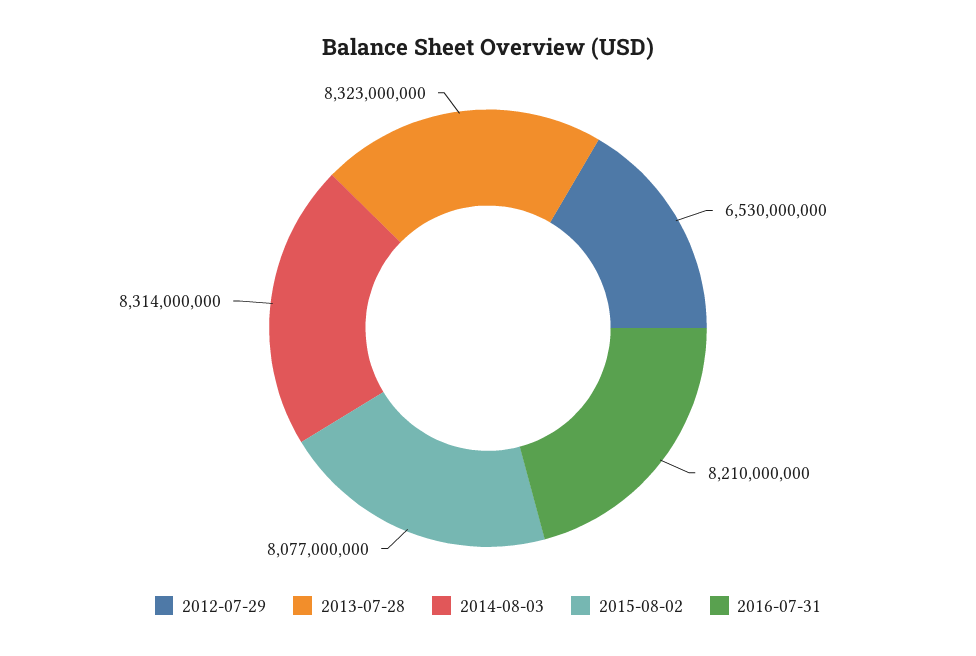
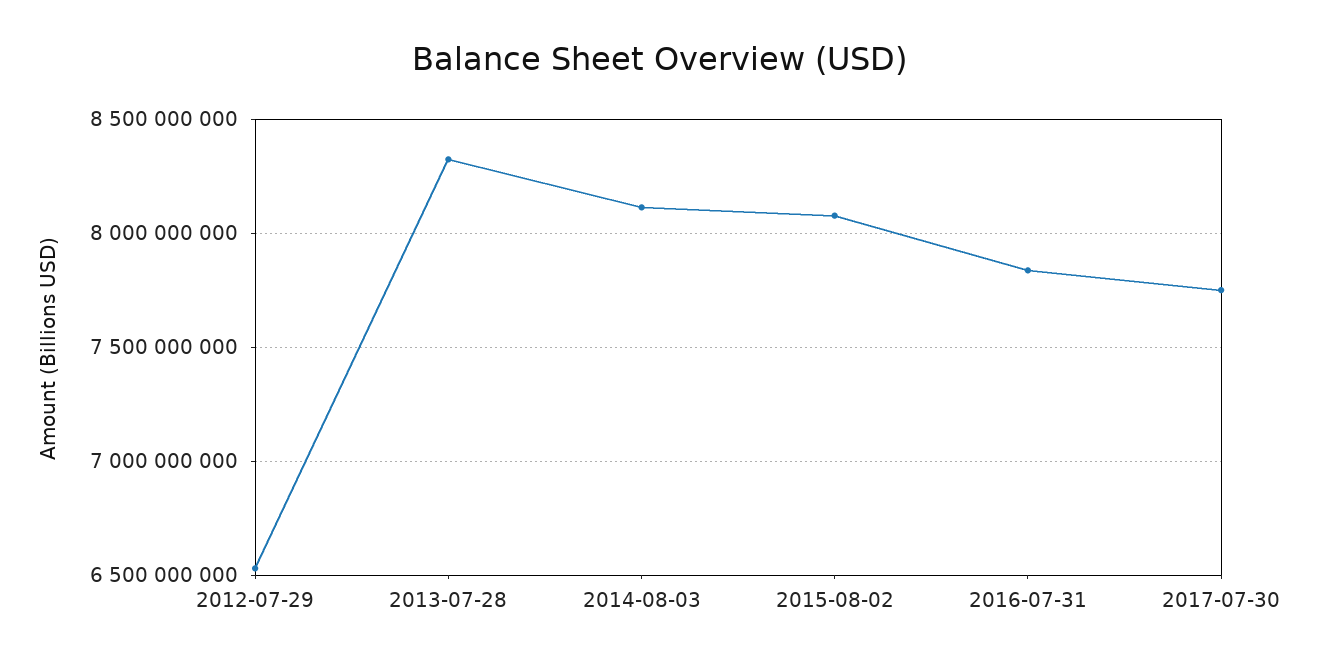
2014-08-03: 8314000000 -> 8100000000
2016-07-31: 8210000000 -> 7850000000
2017-07-30: none -> 7750000000

